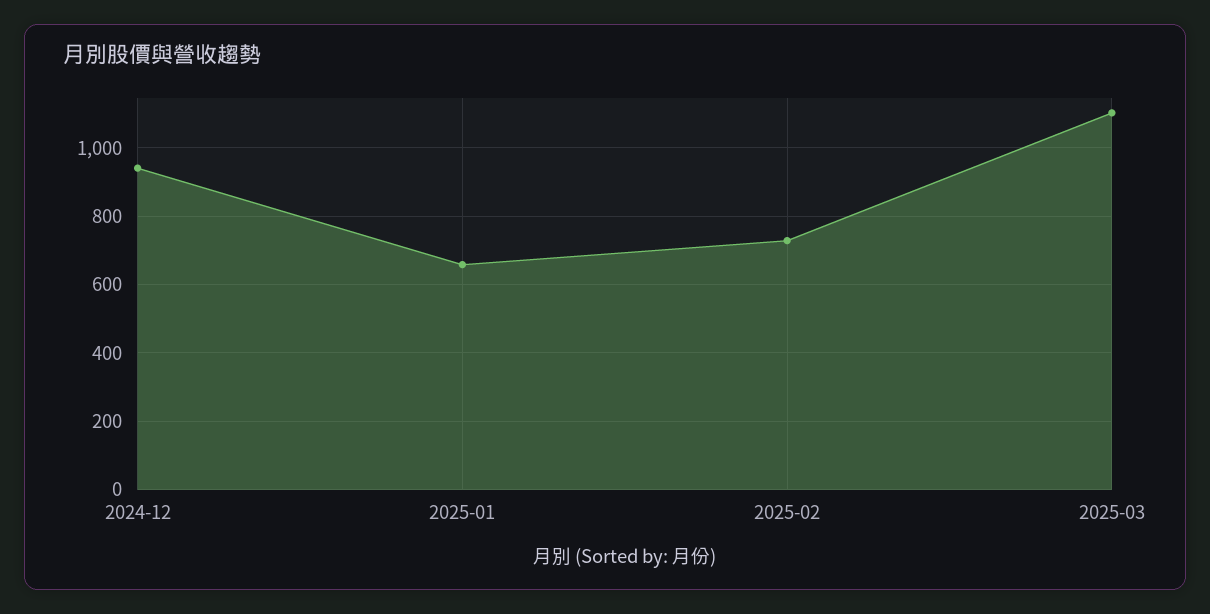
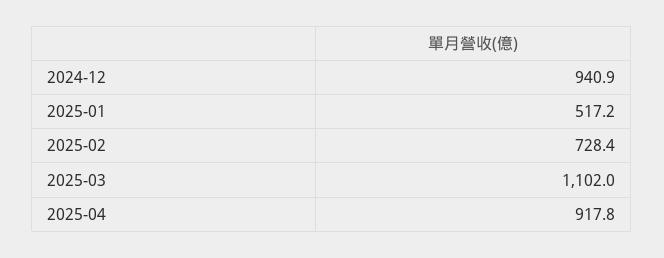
2025-01: 660 -> 517.2
2025-04: none -> 917.8

